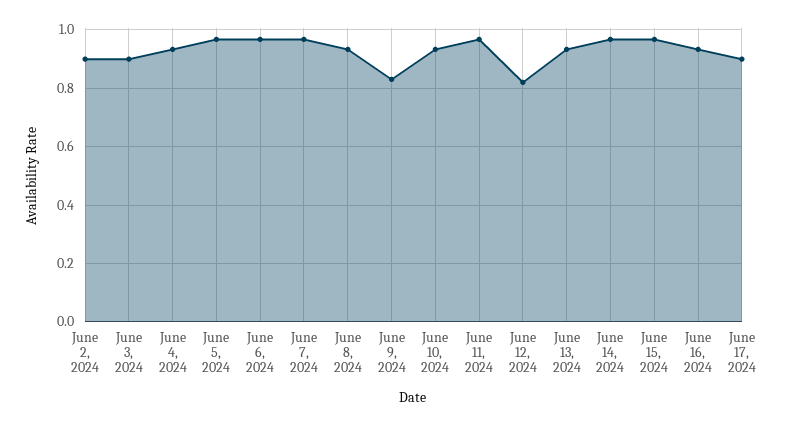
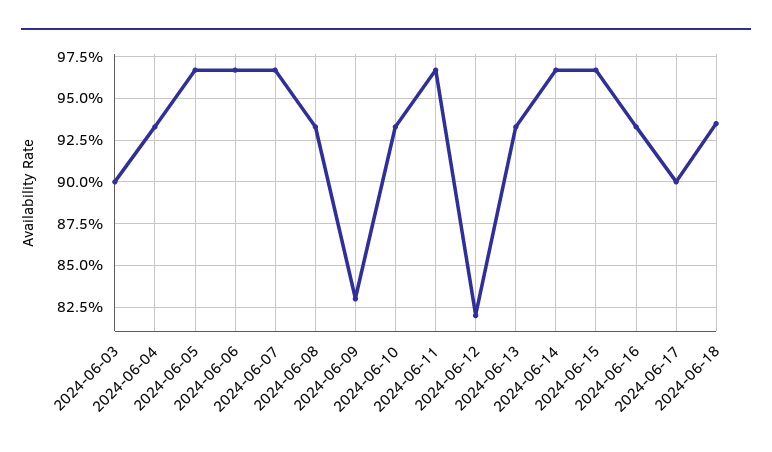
June 2, 2024: 0.9 -> none
2024-06-18: none -> 0.935

